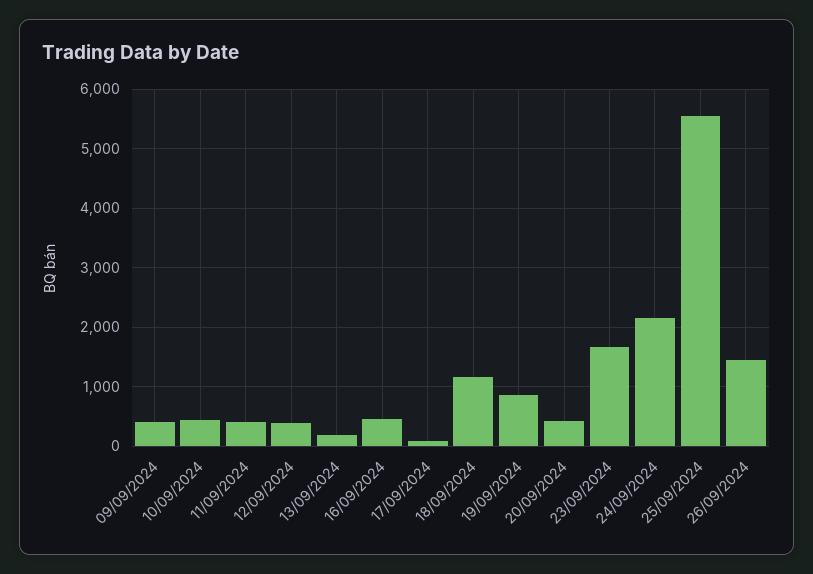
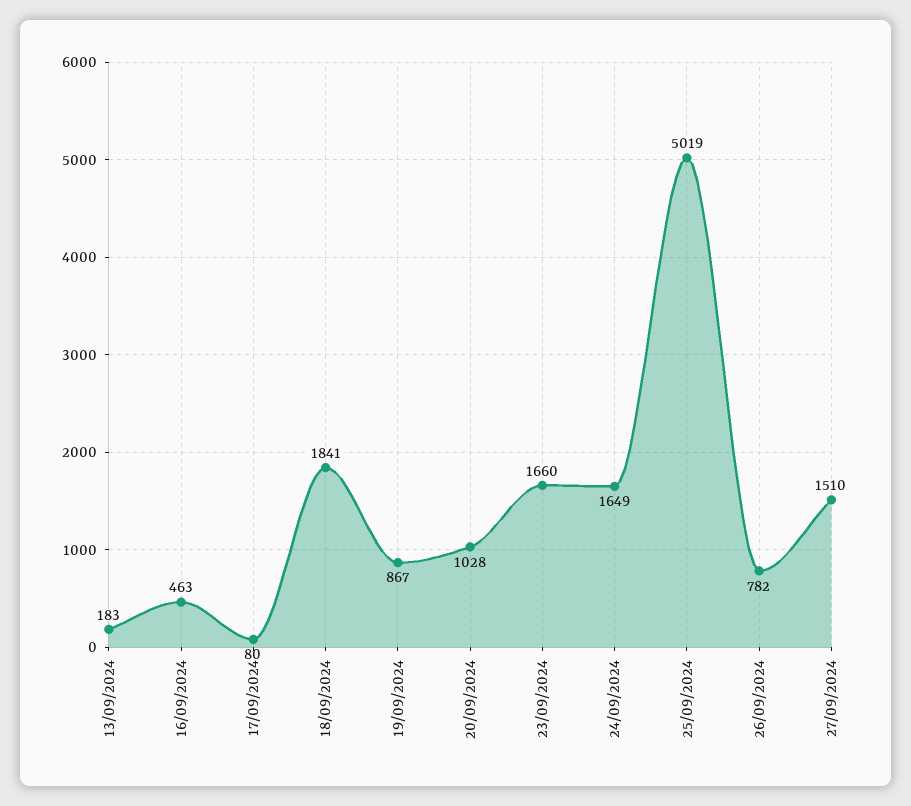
09/09/2024: 400 -> none
10/09/2024: 400 -> none
11/09/2024: 400 -> none
12/09/2024: 400 -> none
18/09/2024: 1200 -> 1841
20/09/2024: 400 -> 1028
24/09/2024: 2200 -> 1649
25/09/2024: 5600 -> 5019
26/09/2024: 1400 -> 782
27/09/2024: none -> 1510

